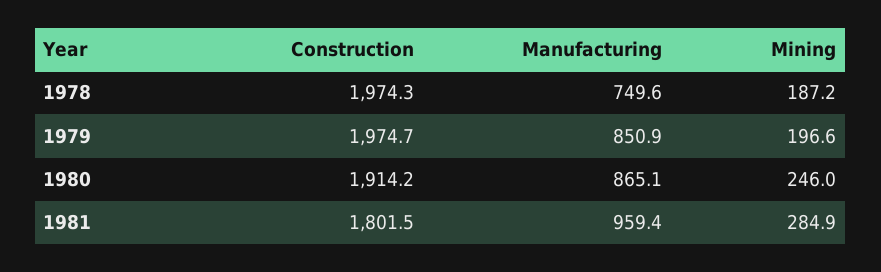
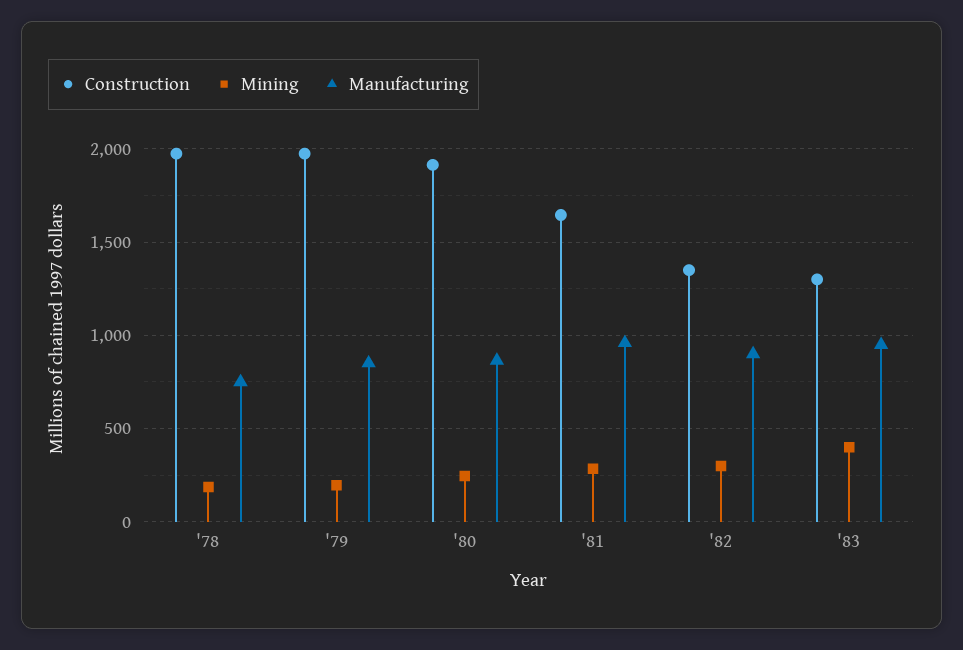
Construction, 1981: 1801.5 -> 1650
Construction, '82: none -> 1350
Mining, '82: none -> 300
Manufacturing, '82: none -> 900
Construction, '83: none -> 1300
Mining, '83: none -> 400
Manufacturing, '83: none -> 950

